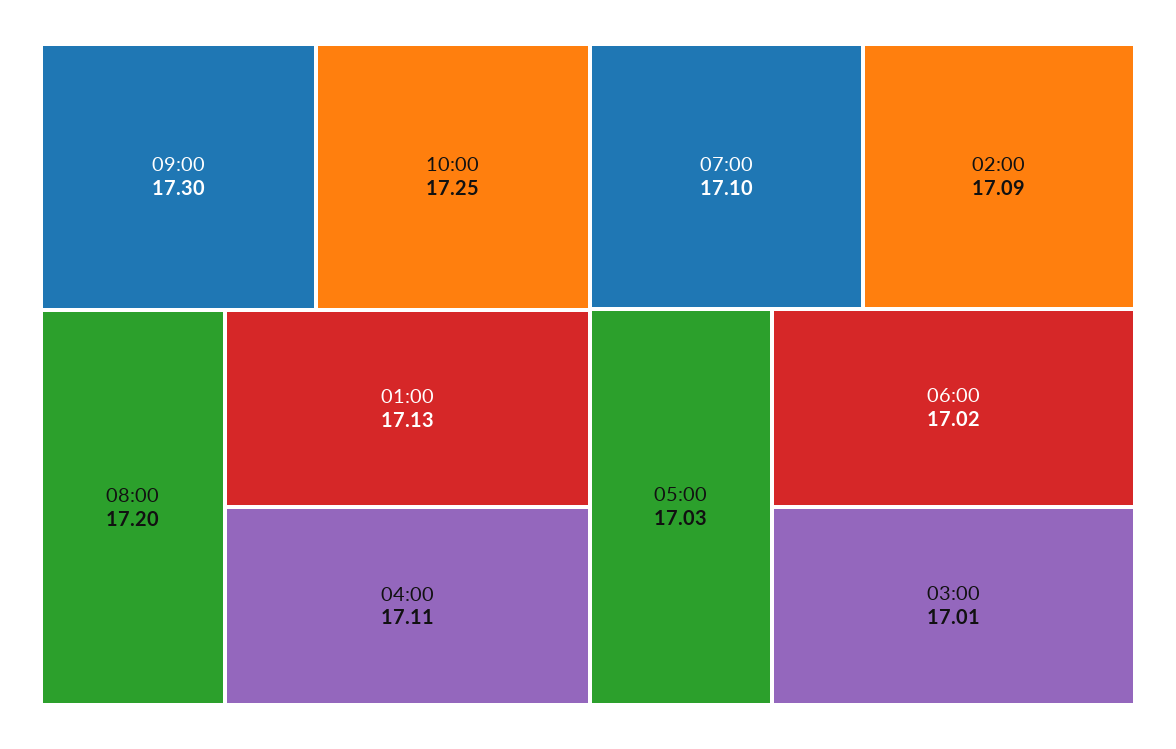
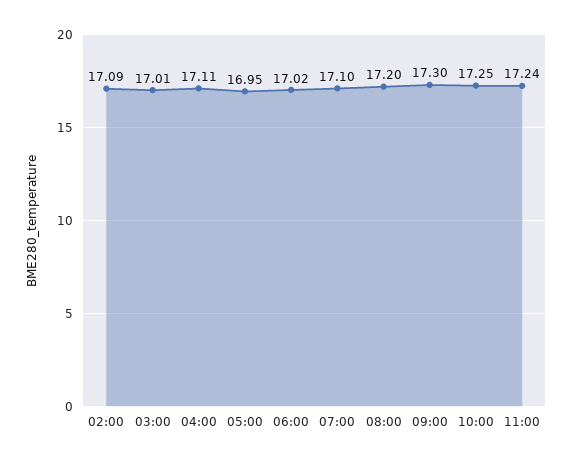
01:00: 17.13 -> none
05:00: 17.03 -> 16.95
11:00: none -> 17.24

